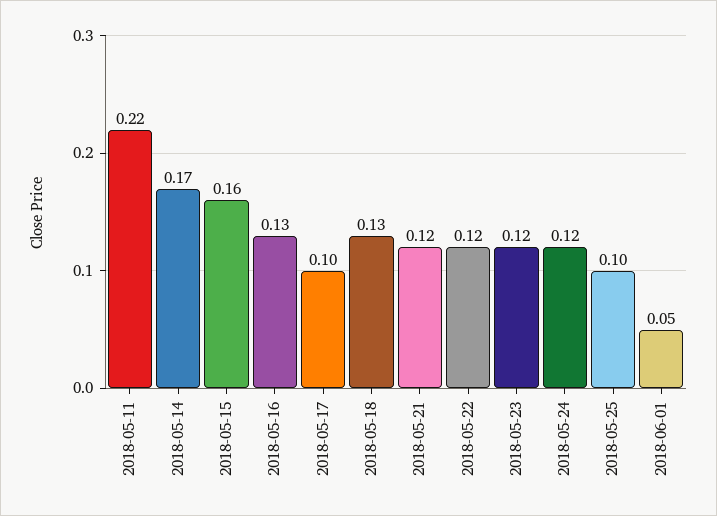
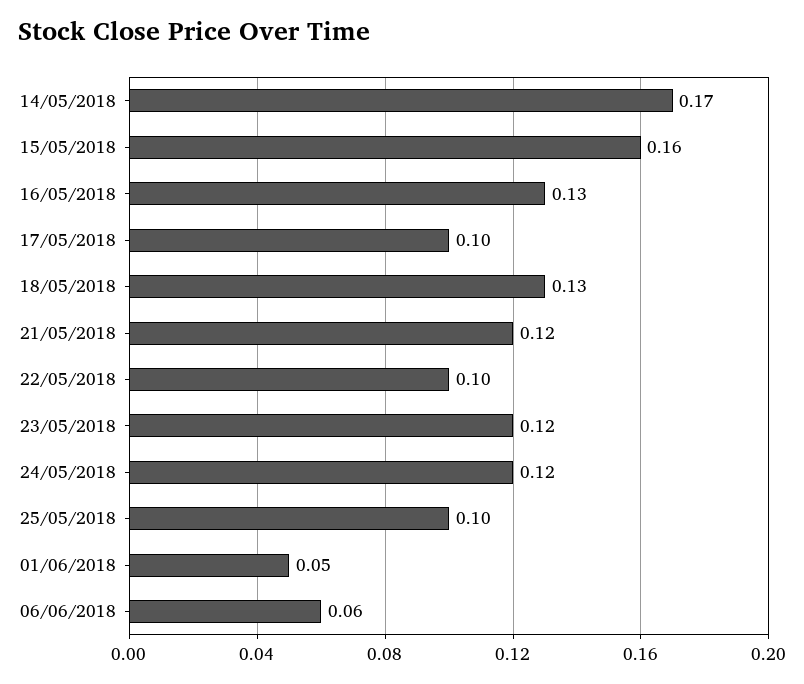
2018-05-11: 0.22 -> none
2018-05-22: 0.12 -> 0.1
06/06/2018: none -> 0.06

